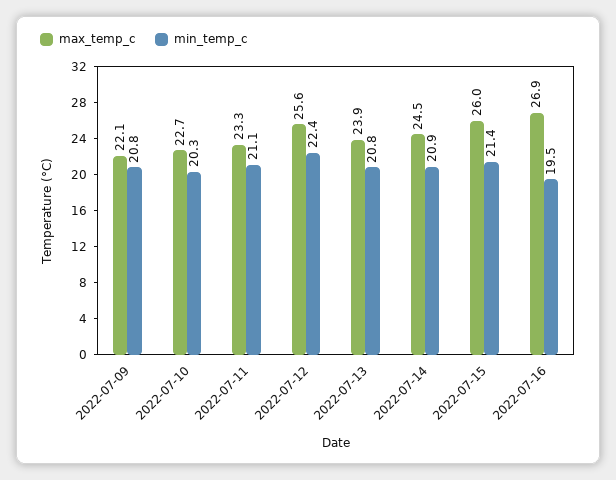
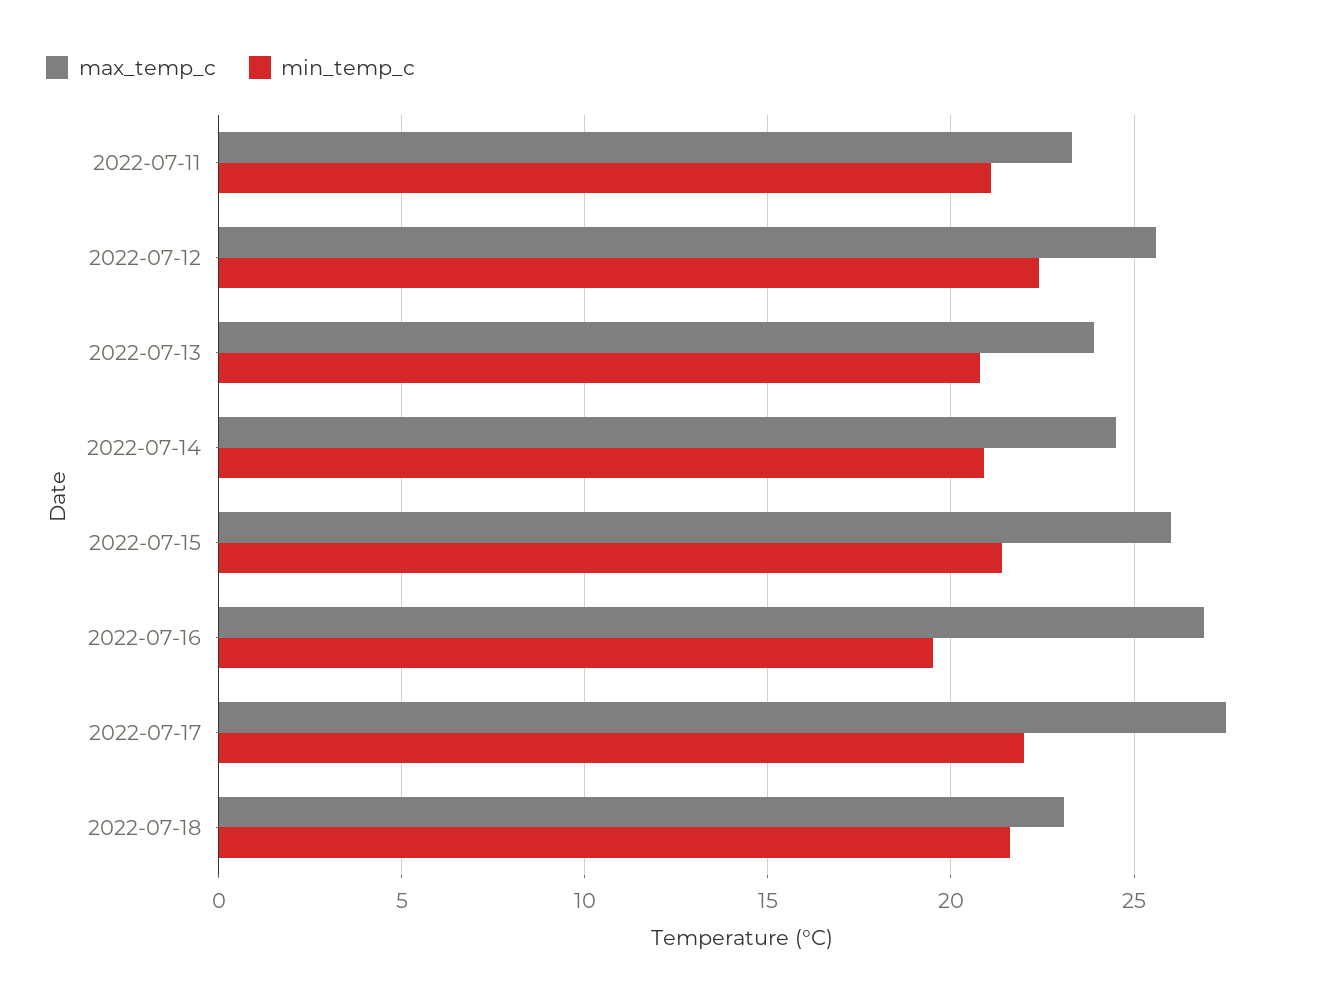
max_temp_c, 2022-07-09: 22.1 -> none
min_temp_c, 2022-07-09: 20.8 -> none
max_temp_c, 2022-07-10: 22.7 -> none
min_temp_c, 2022-07-10: 20.3 -> none
max_temp_c, 2022-07-17: none -> 27.5
min_temp_c, 2022-07-17: none -> 22
max_temp_c, 2022-07-18: none -> 23
min_temp_c, 2022-07-18: none -> 21.5

